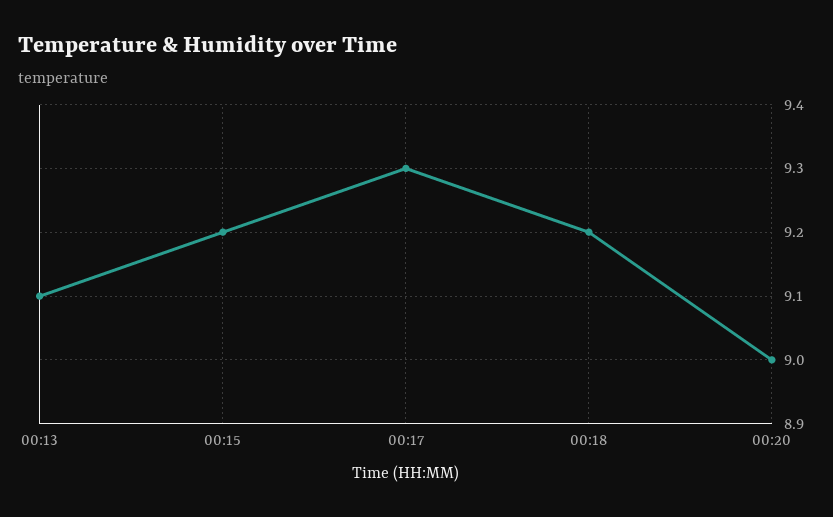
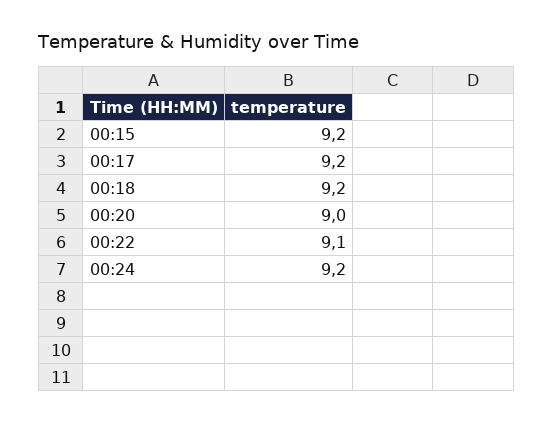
00:13: 9.1 -> none
00:17: 9.3 -> 9.2
00:22: none -> 9.1
00:24: none -> 9.2

